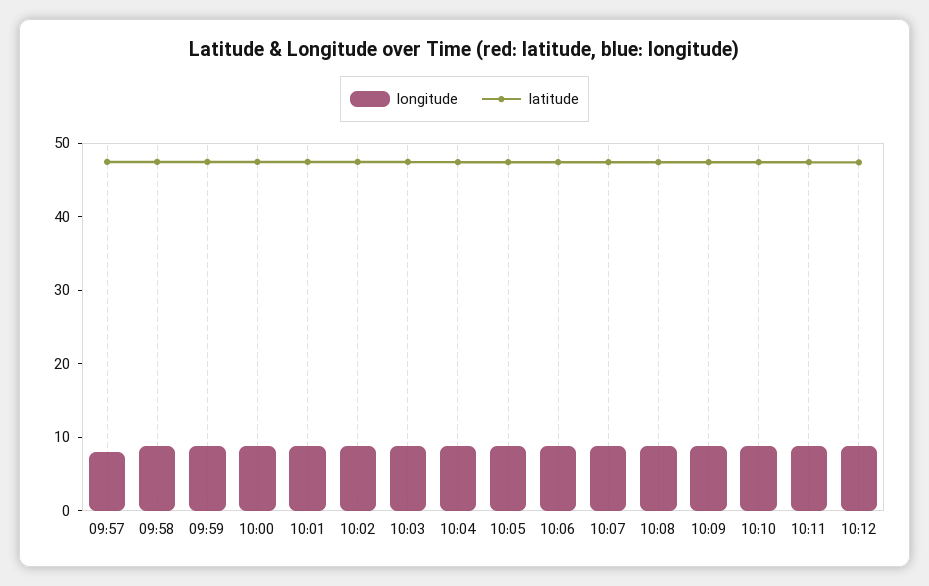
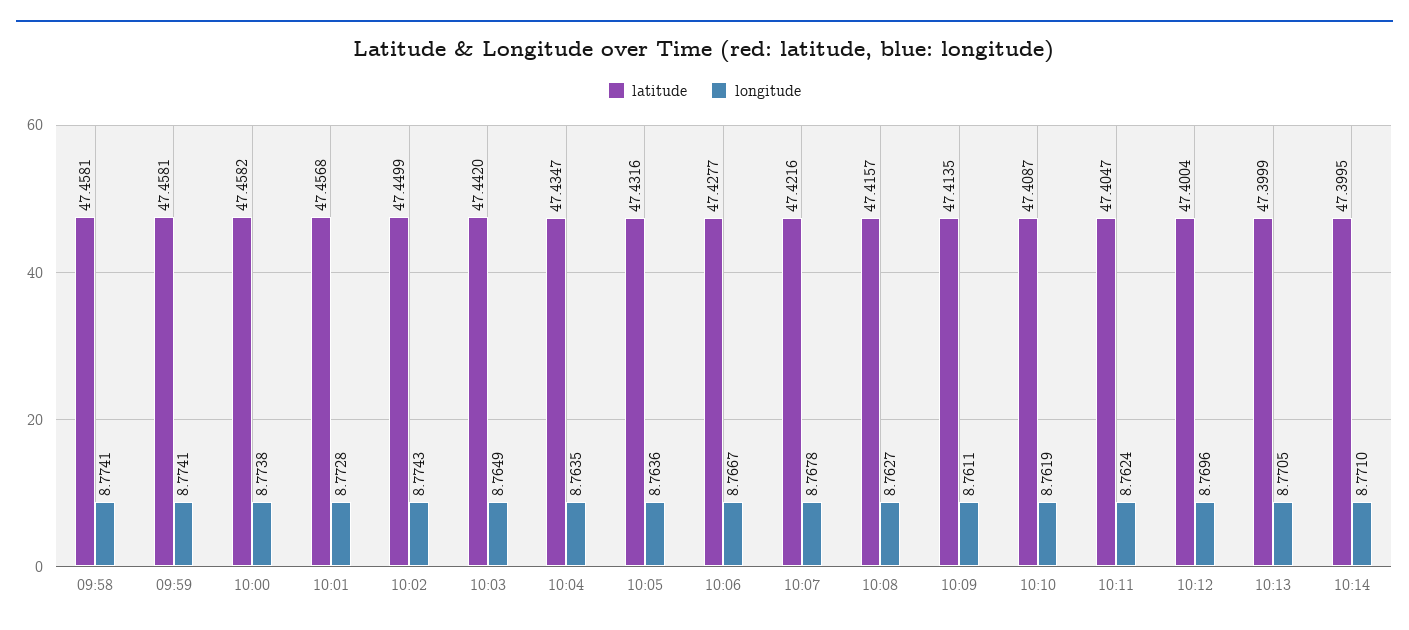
longitude, 09:57: 8 -> none
latitude, 09:57: 48 -> none
latitude, 10:13: none -> 47.3999
longitude, 10:13: none -> 8.7705
latitude, 10:14: none -> 47.3995
longitude, 10:14: none -> 8.771

